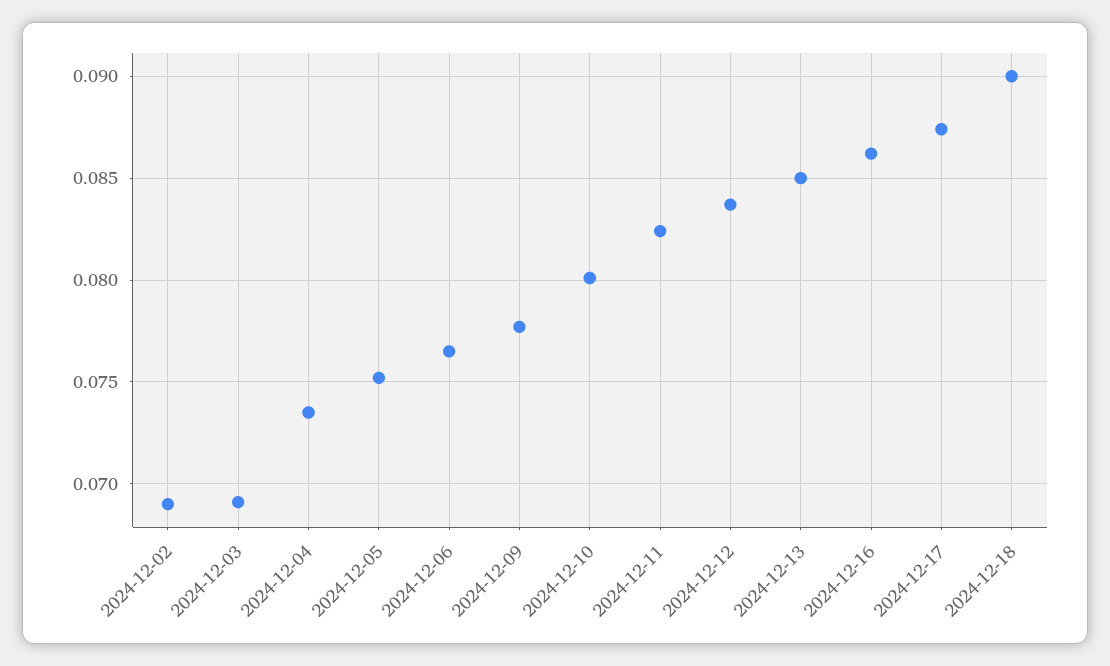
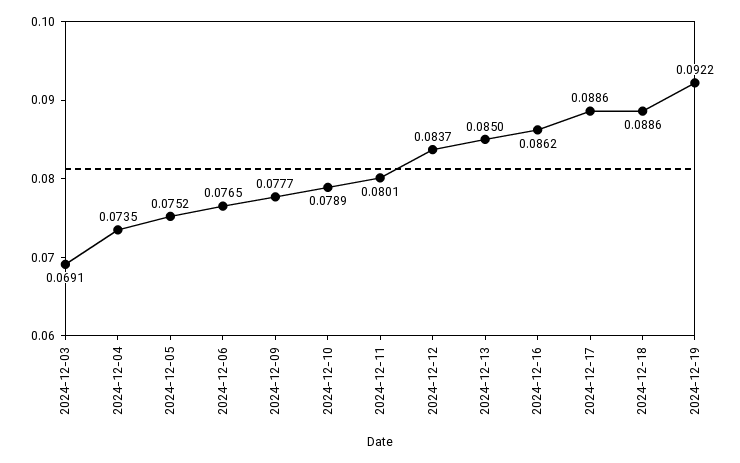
2024-12-02: 0.069 -> none
2024-12-10: 0.08 -> 0.0789
2024-12-11: 0.0825 -> 0.0801
2024-12-17: 0.0875 -> 0.0886
2024-12-18: 0.09 -> 0.0886
2024-12-19: none -> 0.0922

